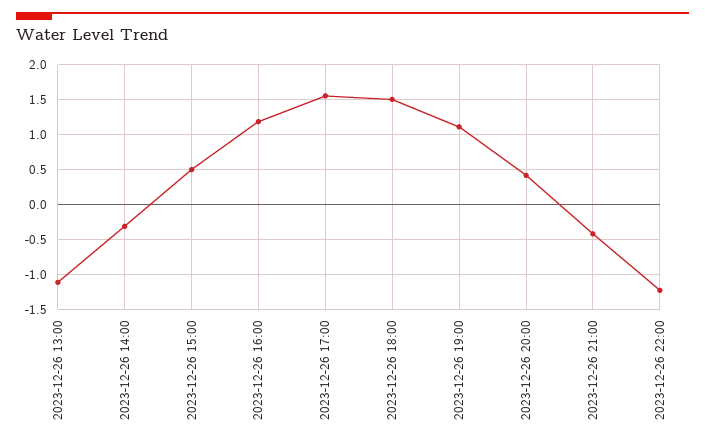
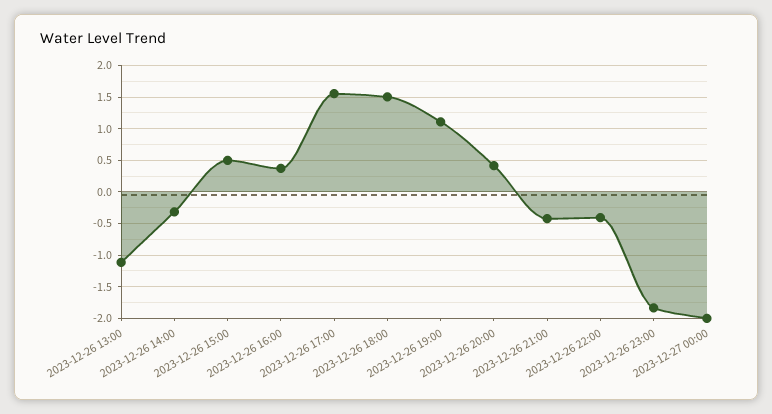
2023-12-26 16:00: 1.2 -> 0.4
2023-12-26 22:00: -1.2 -> -0.4
2023-12-26 23:00: none -> -1.8
2023-12-27 00:00: none -> -2

